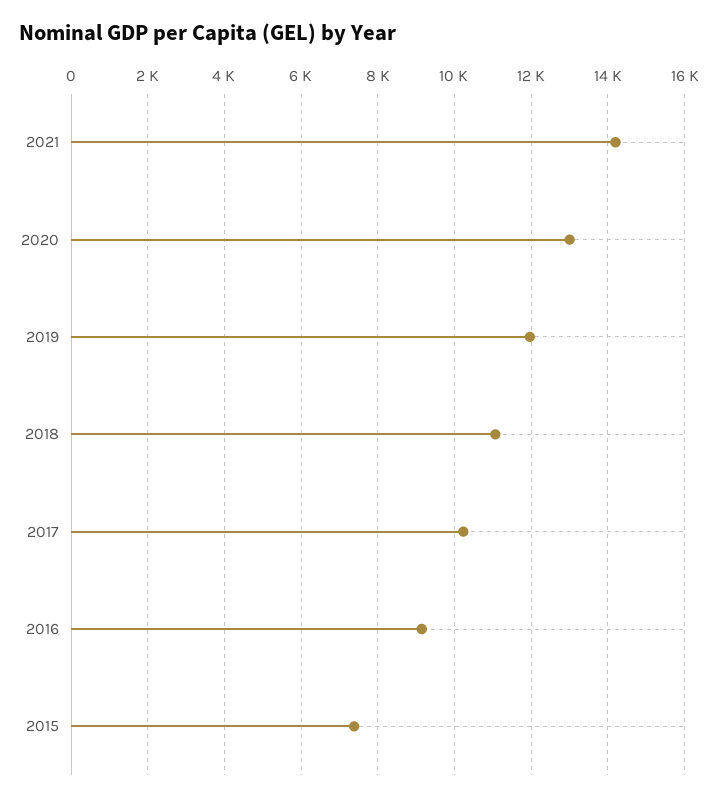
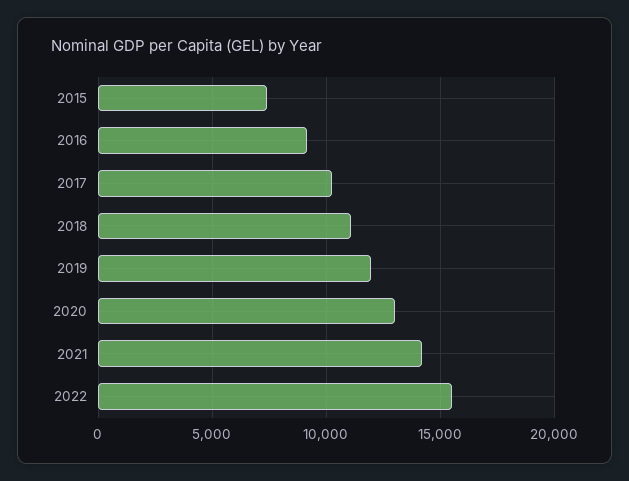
2022: none -> 15500

